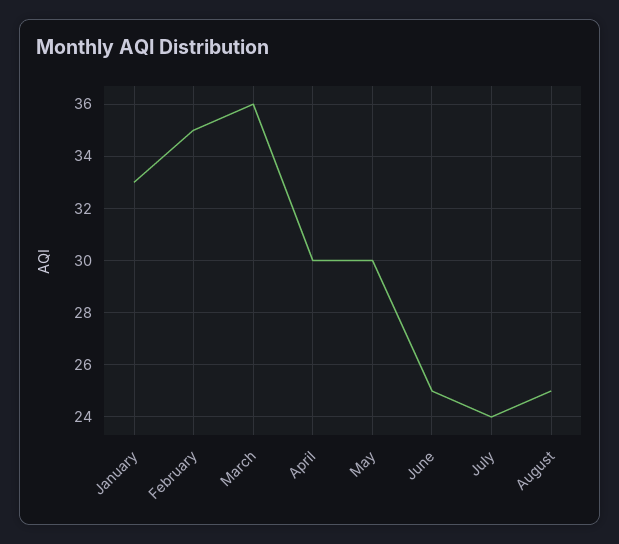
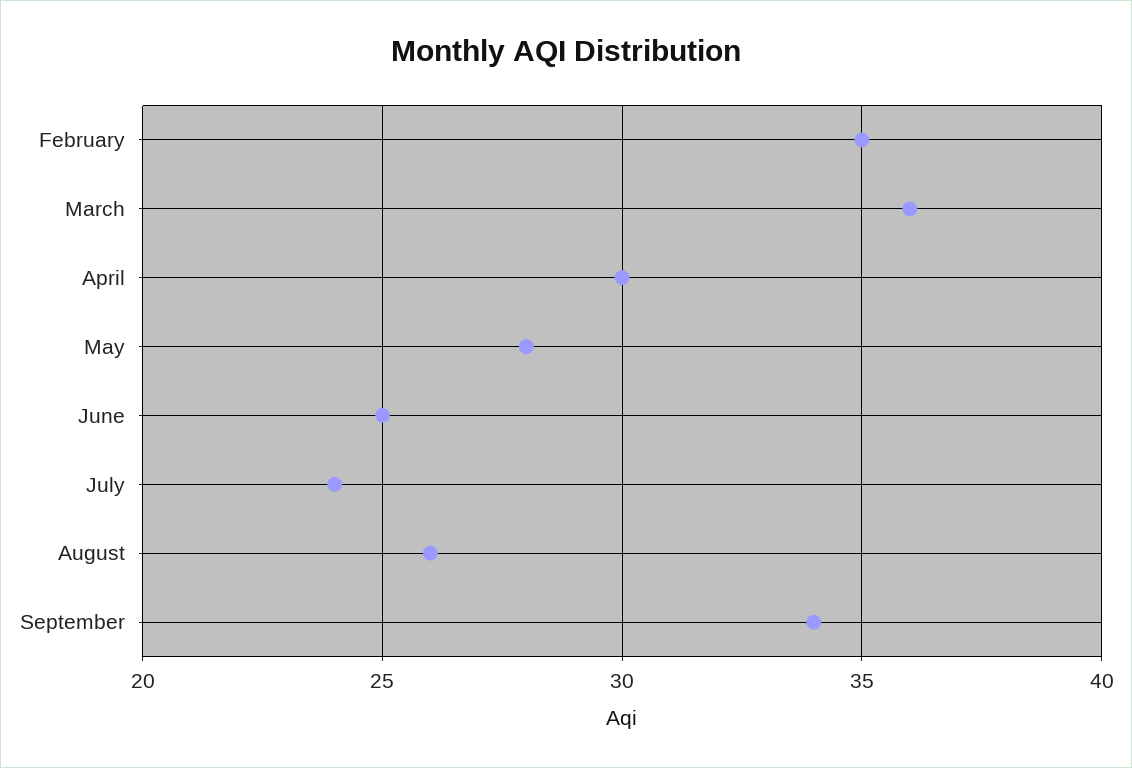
January: 33 -> none
May: 30 -> 28
August: 25 -> 26
September: none -> 34

